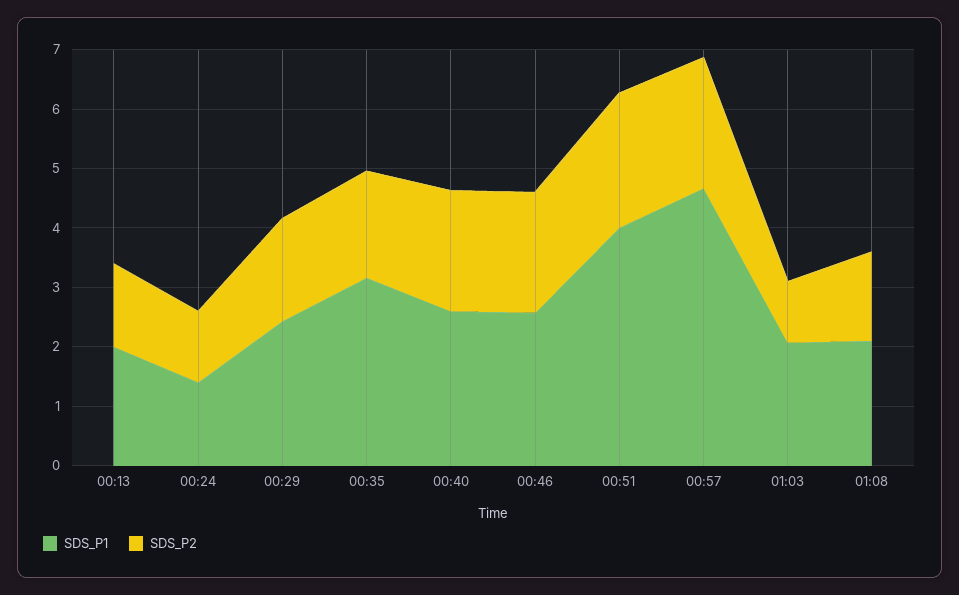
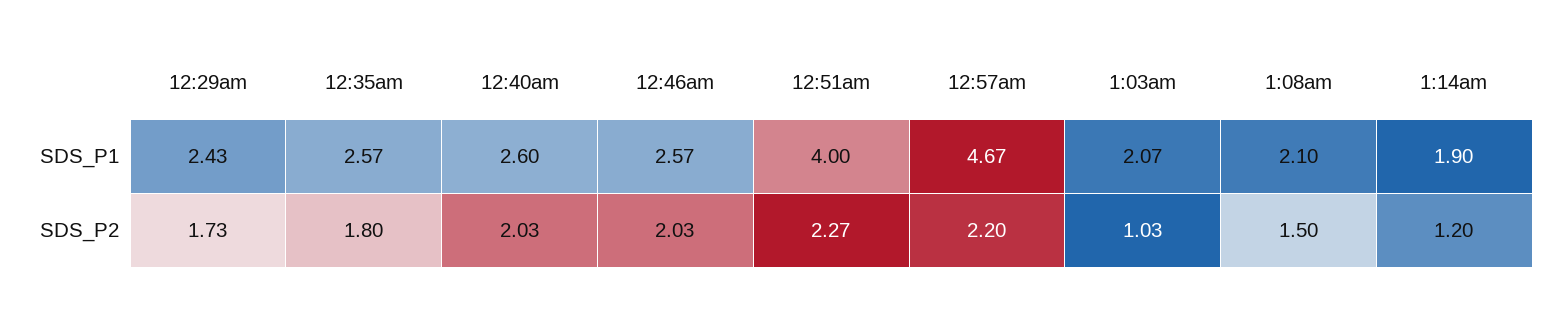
SDS_P1, 00:13: 2 -> none
SDS_P2, 00:13: 1.4 -> none
SDS_P1, 00:24: 1.4 -> none
SDS_P2, 00:24: 1.2 -> none
SDS_P1, 00:35: 3.2 -> 2.57
SDS_P1, 1:14am: none -> 1.9
SDS_P2, 1:14am: none -> 1.2

